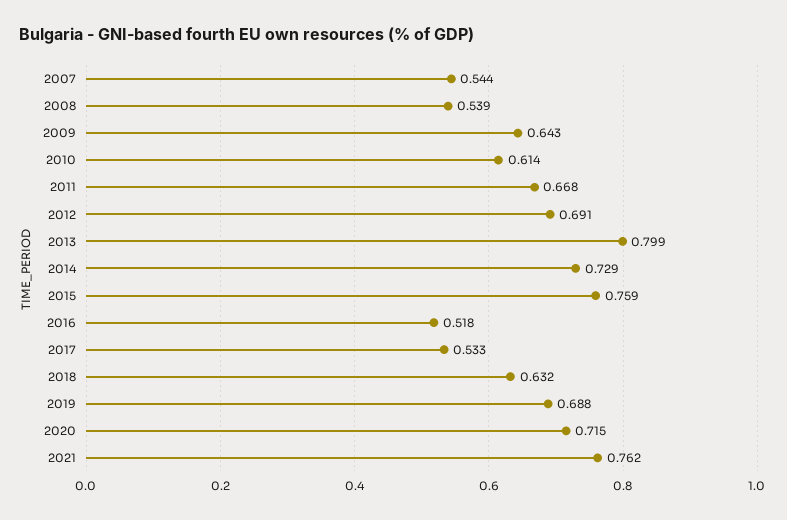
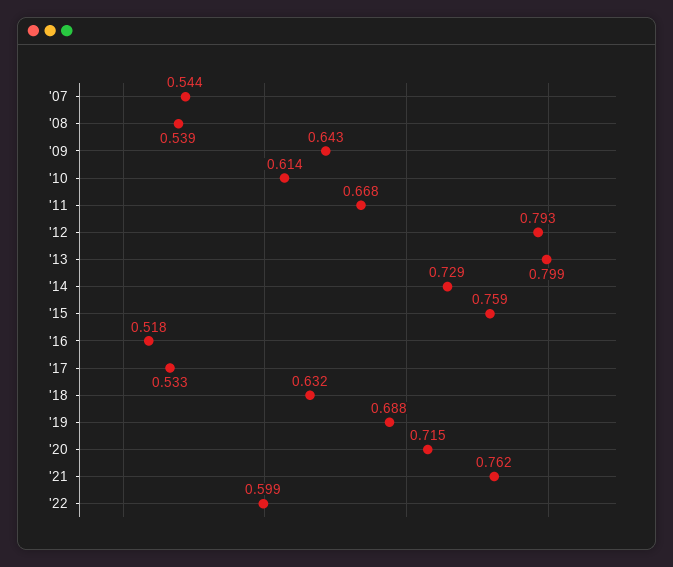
2012: 0.691 -> 0.793
'22: none -> 0.599

